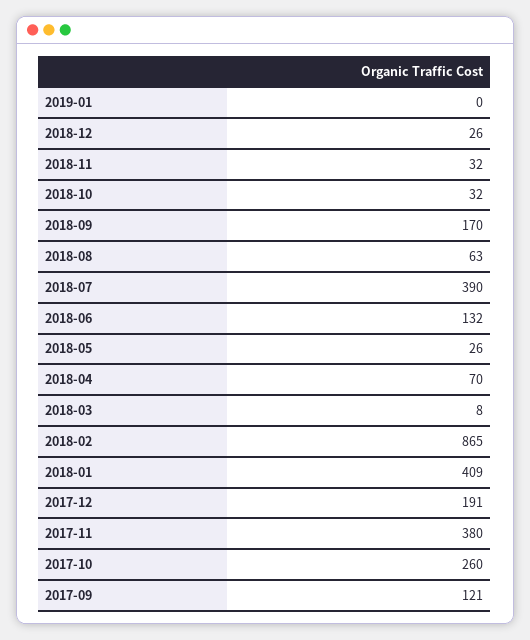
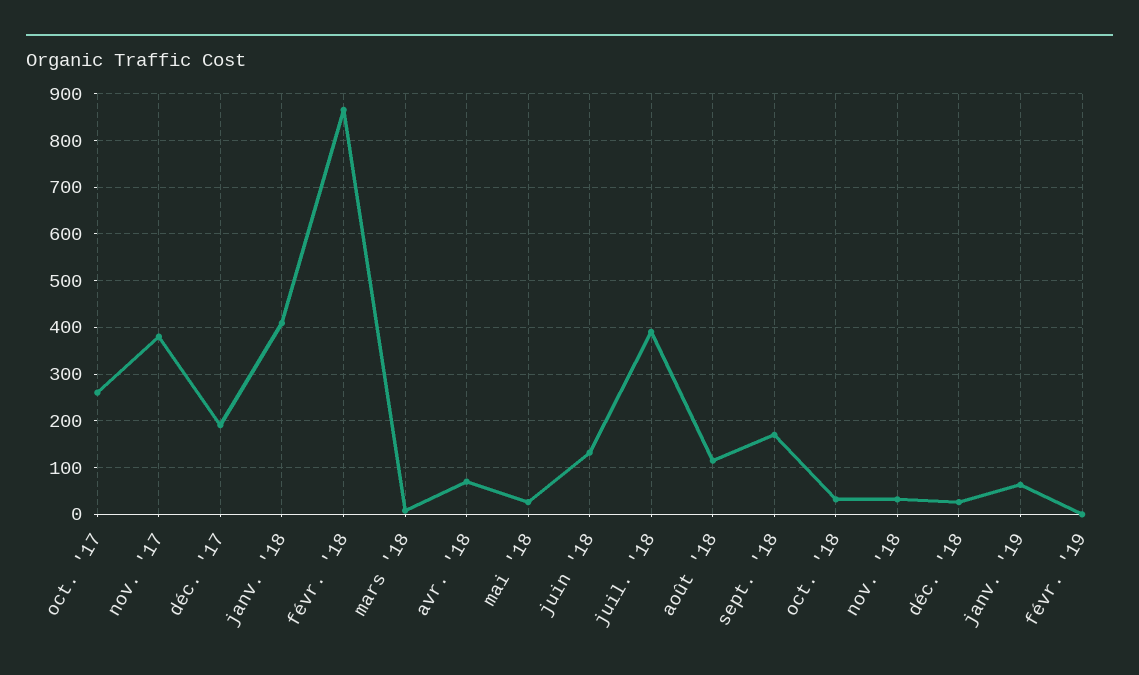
2019-01: 0 -> 60
2018-08: 63 -> 120
2017-09: 121 -> none
févr. '19: none -> 0

